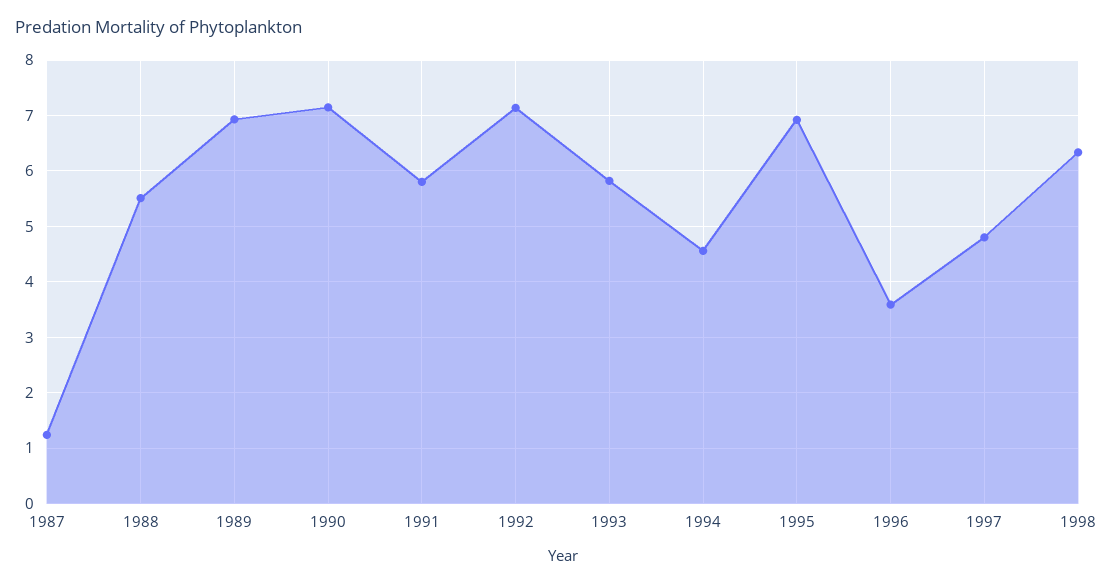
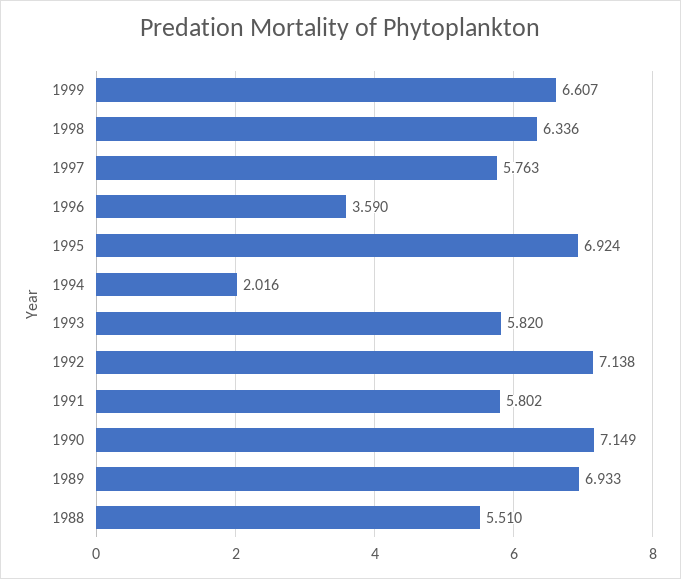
1987: 1.2 -> none
1994: 4.6 -> 2.016
1997: 4.8 -> 5.763
1999: none -> 6.607

